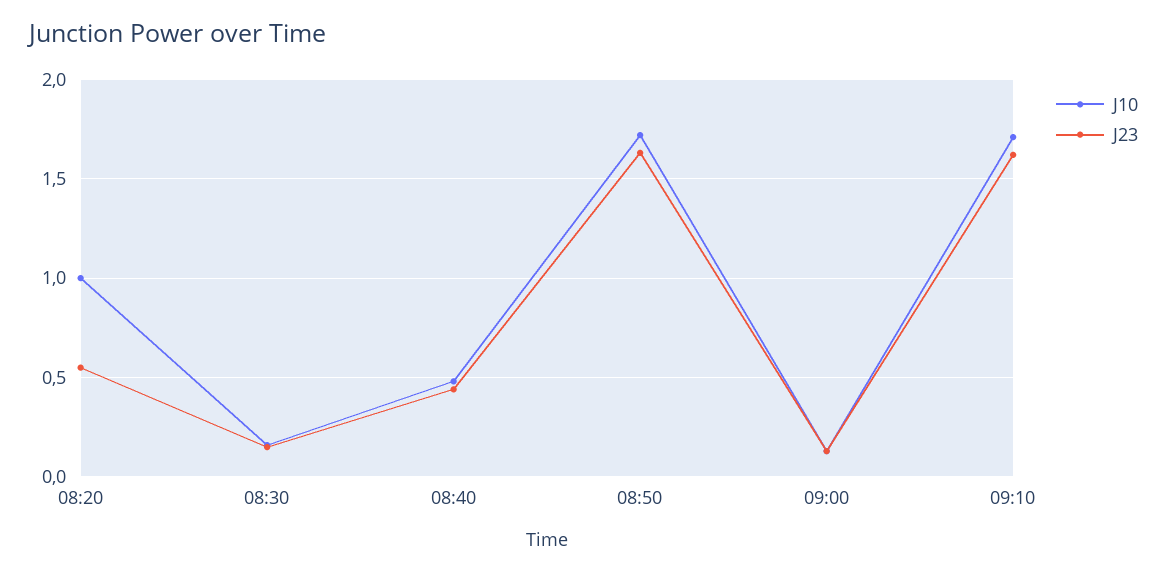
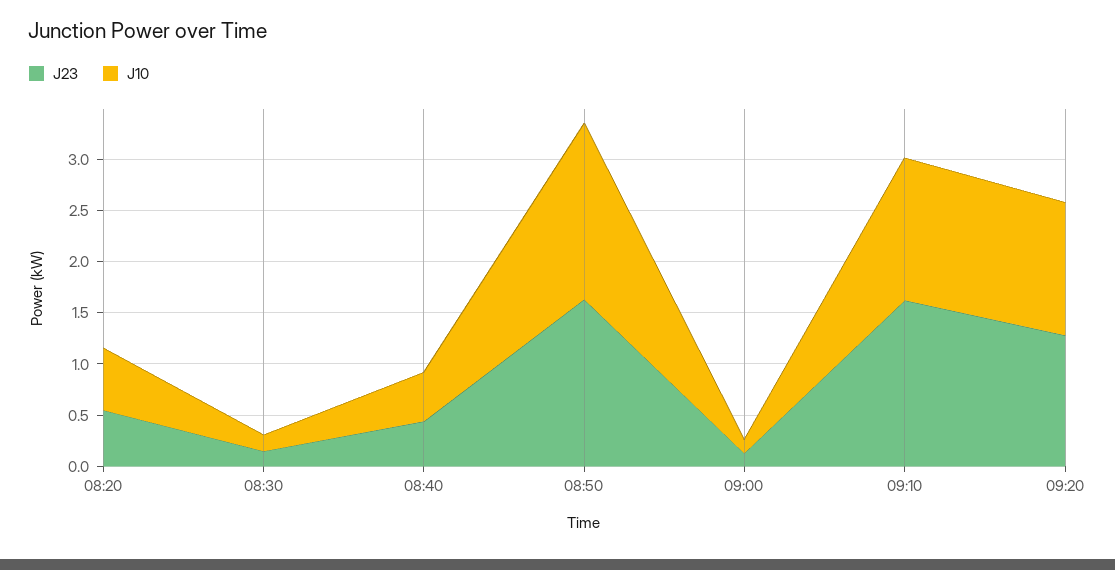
J10, 08:20: 1 -> 0.6
J10, 09:10: 1.7 -> 1.4
J23, 09:20: none -> 1.3
J10, 09:20: none -> 1.3

